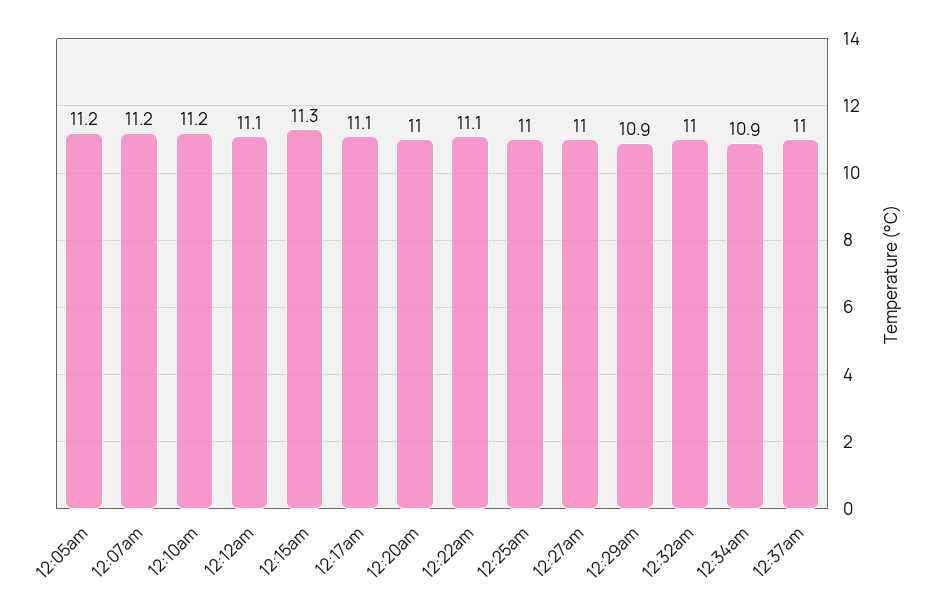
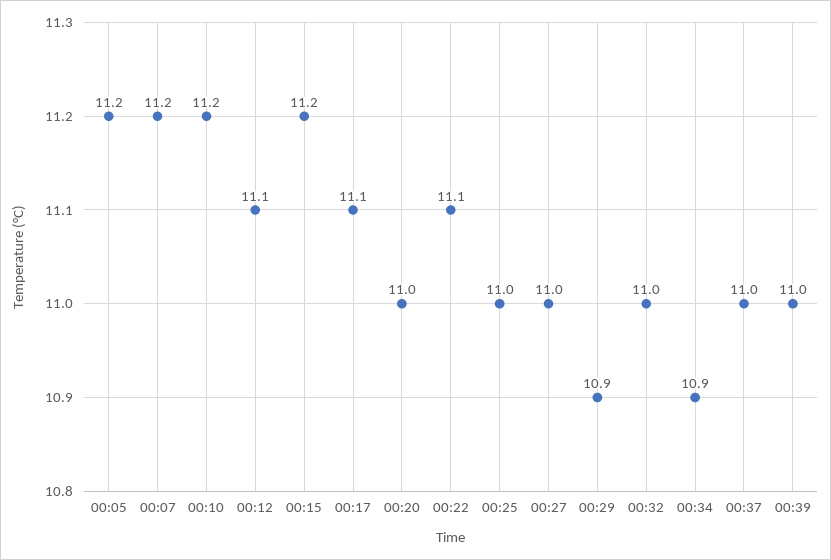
12:15am: 11.3 -> 11.2
00:39: none -> 11

